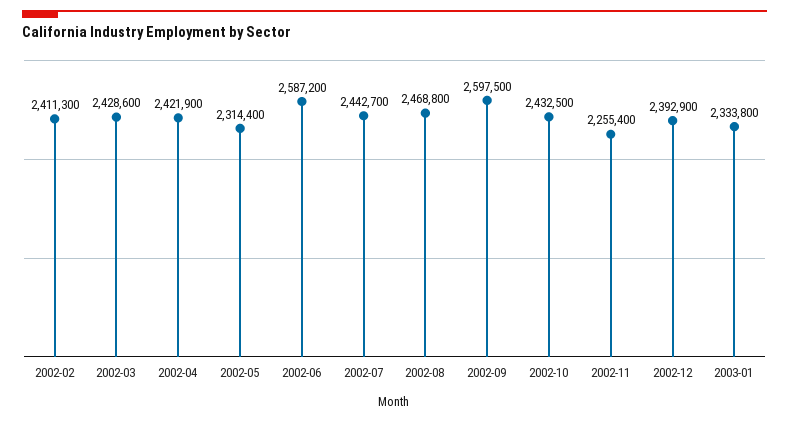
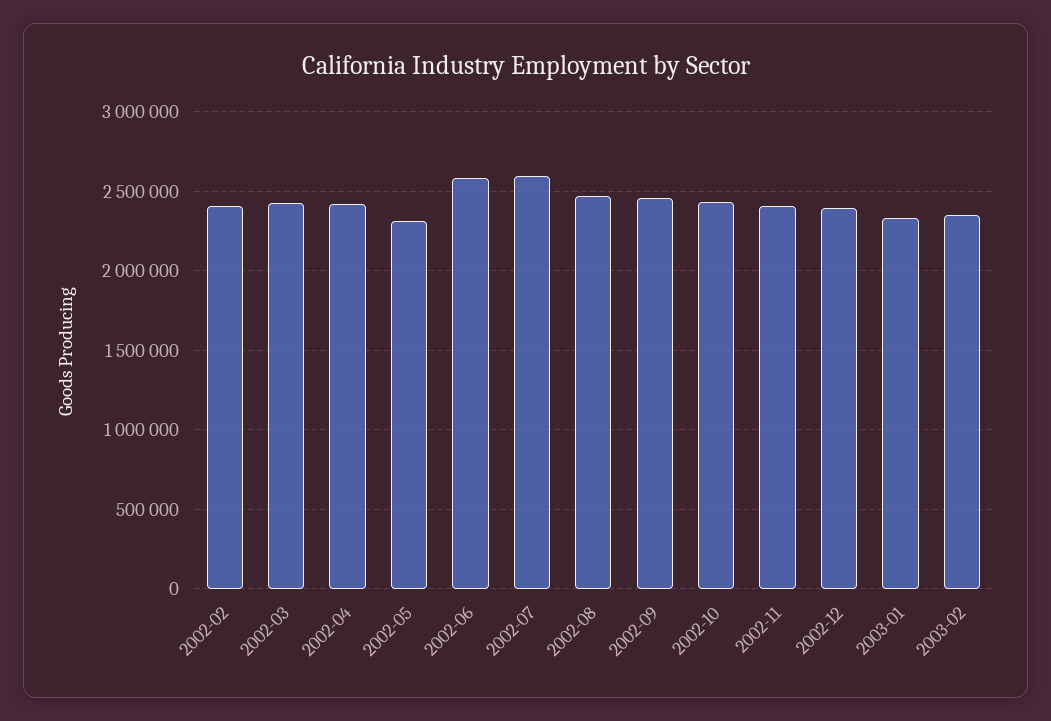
2002-07: 2442700 -> 2600000
2002-09: 2597500 -> 2450000
2002-11: 2255400 -> 2400000
2003-02: none -> 2350000

